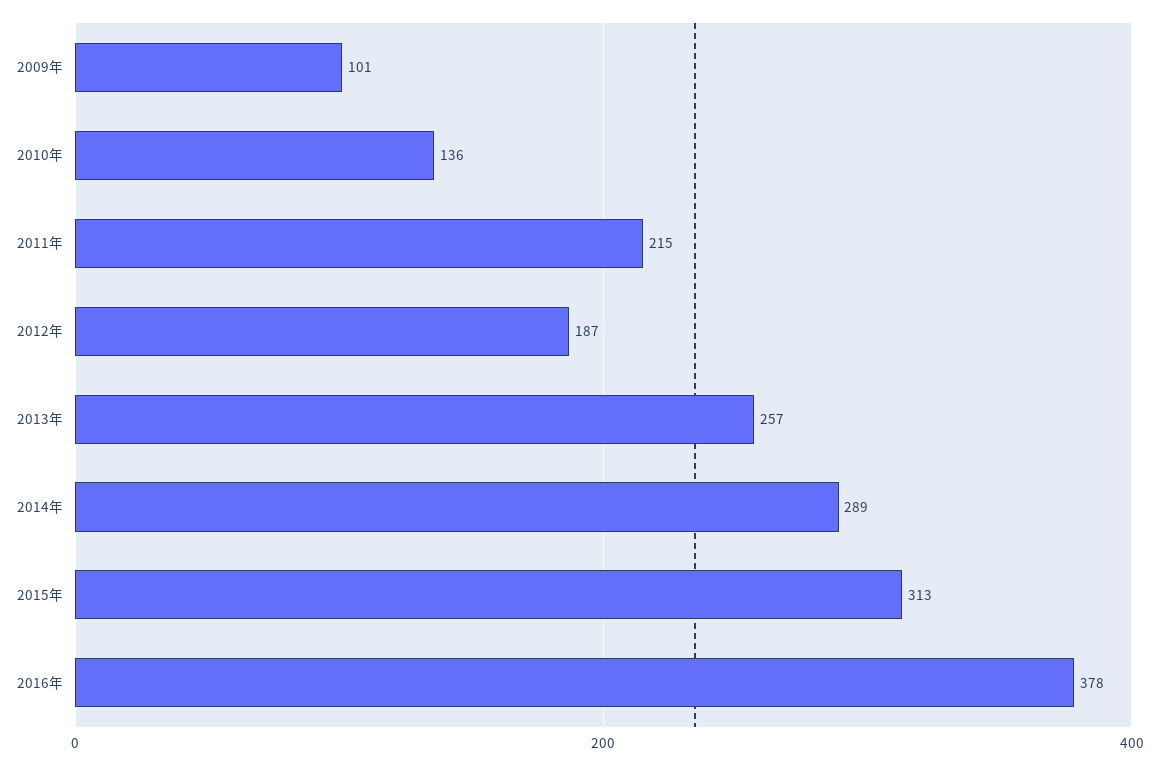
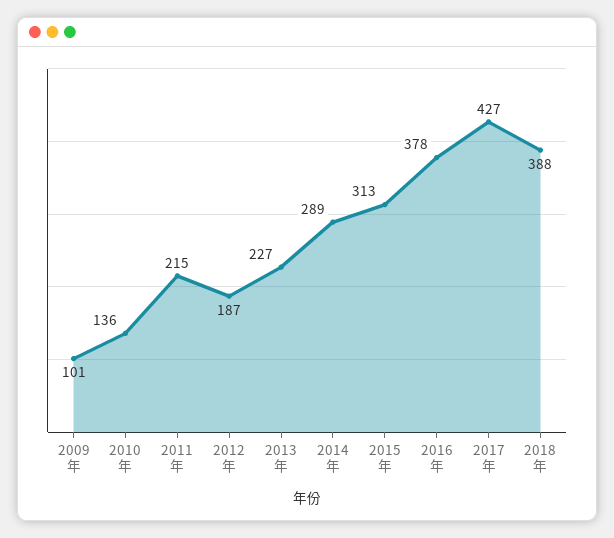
2013年: 257 -> 227
2017年: none -> 427
2018年: none -> 388

